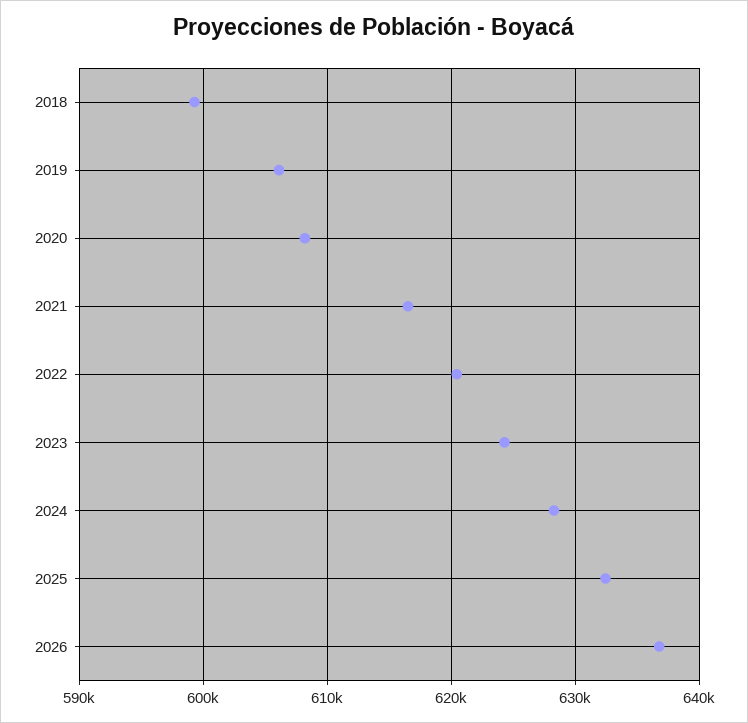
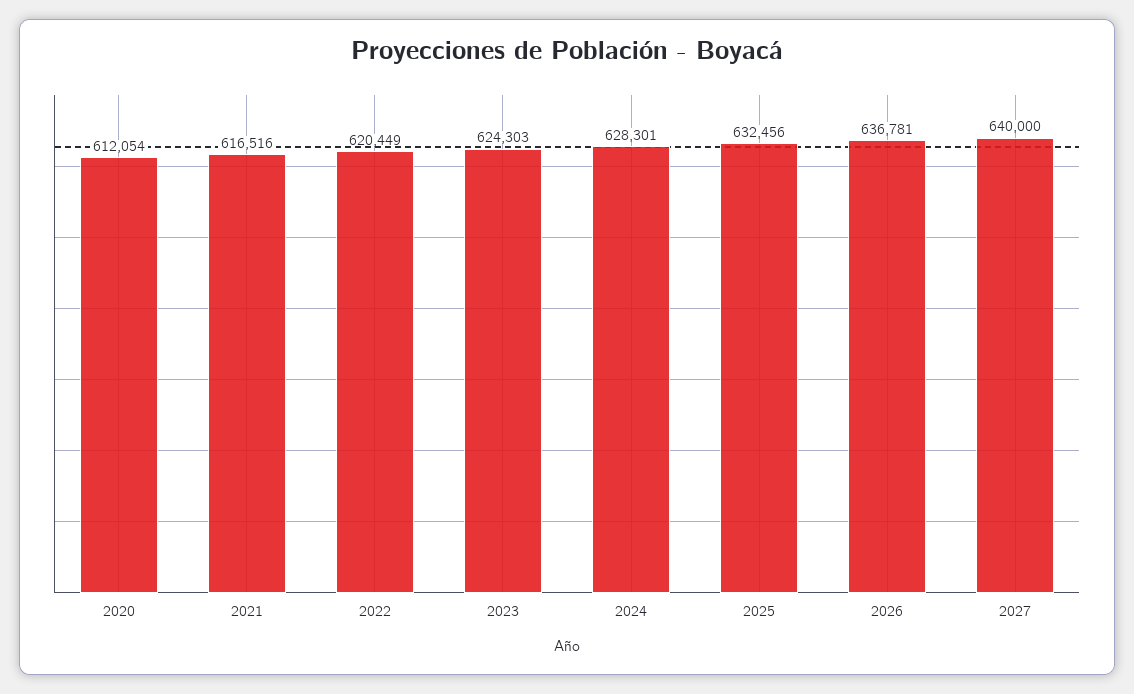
2018: 599000 -> none
2019: 606000 -> none
2020: 608000 -> 612054
2027: none -> 640000

